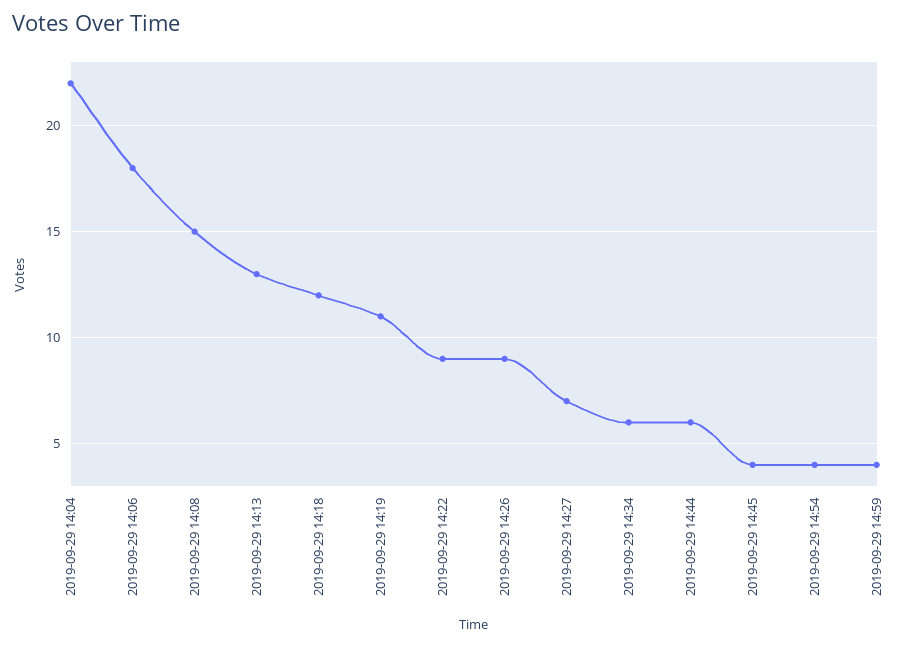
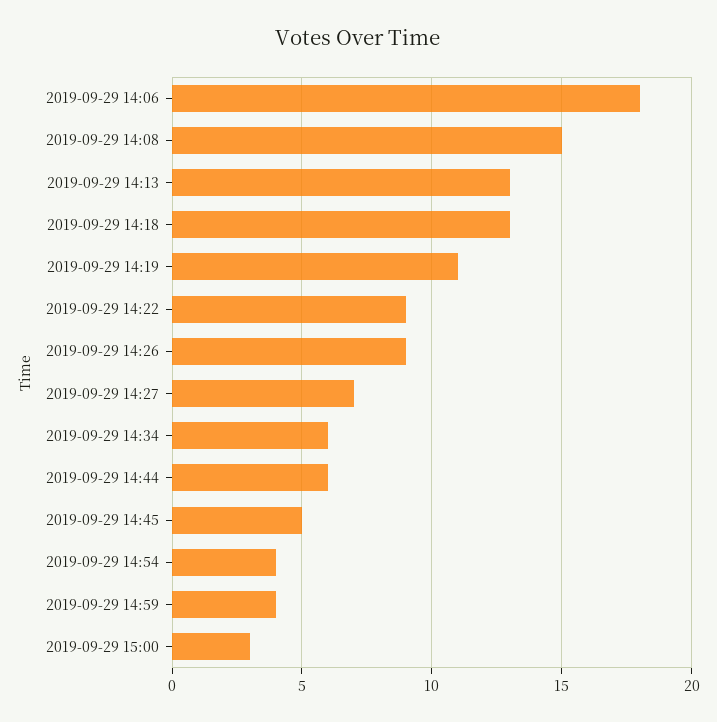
2019-09-29 14:04: 22 -> none
2019-09-29 14:18: 12 -> 13
2019-09-29 14:45: 4 -> 5
2019-09-29 15:00: none -> 3

